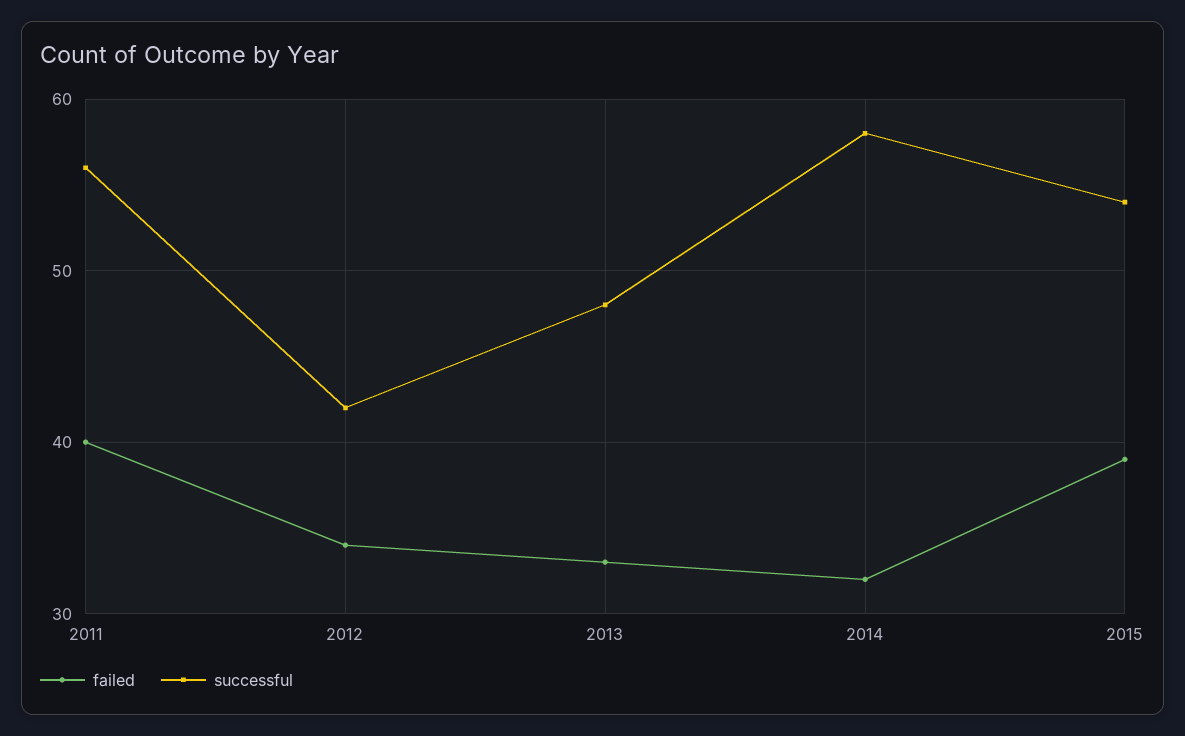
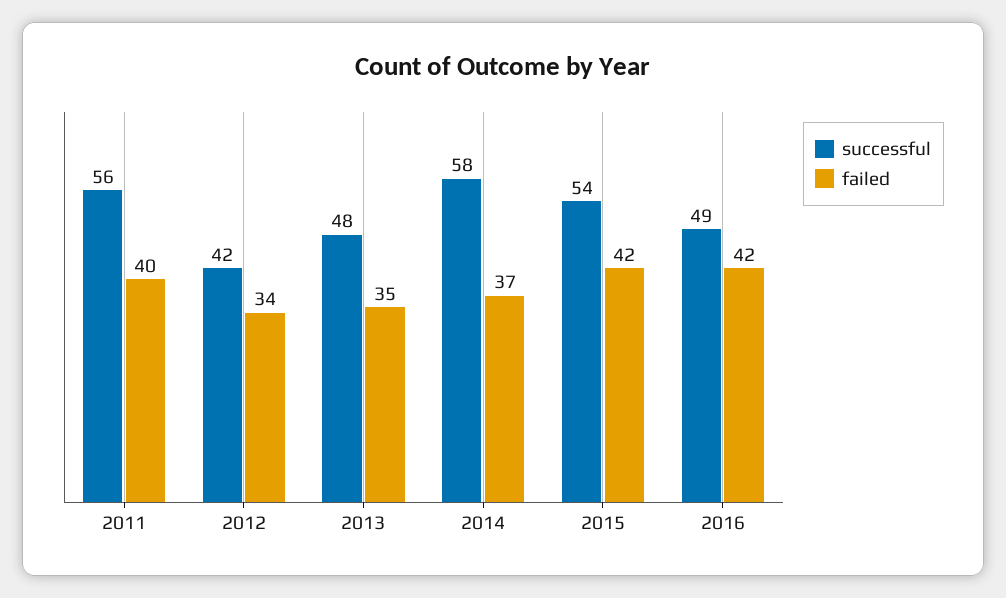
failed, 2013: 33 -> 35
failed, 2014: 32 -> 37
failed, 2015: 39 -> 42
successful, 2016: none -> 49
failed, 2016: none -> 42

